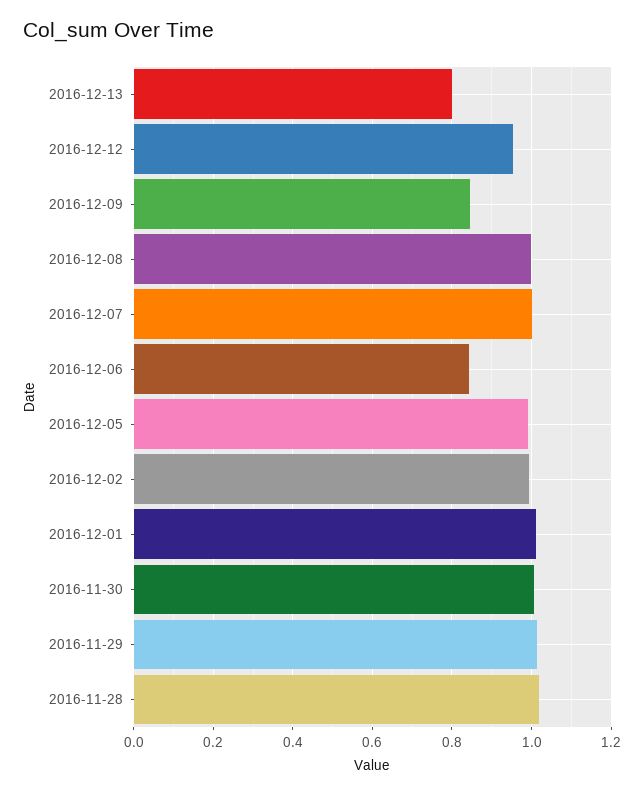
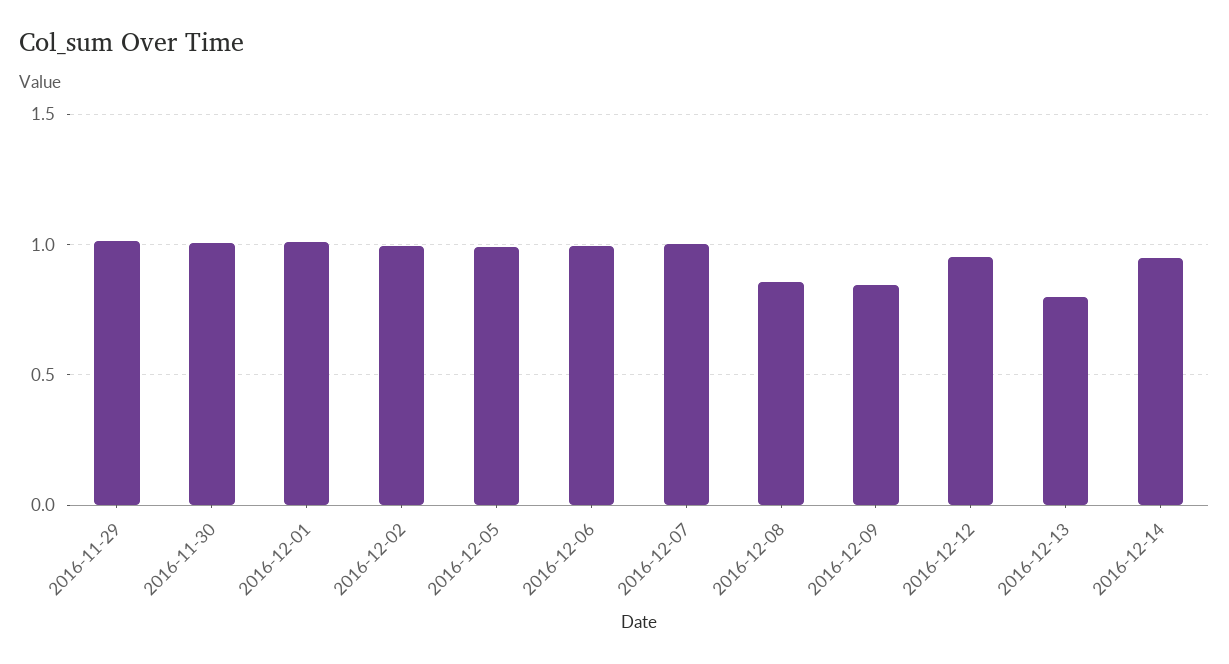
2016-12-08: 1 -> 0.85
2016-12-06: 0.84 -> 1
2016-11-28: 1.02 -> none
2016-12-14: none -> 0.95

